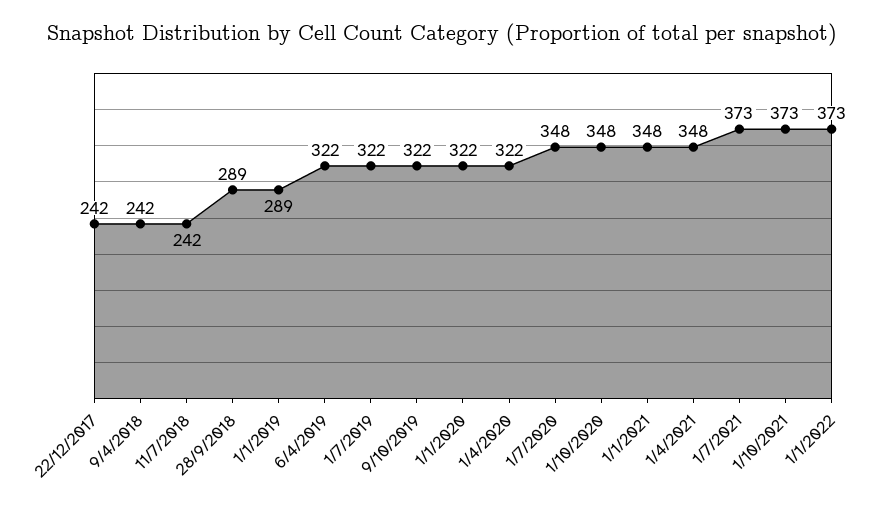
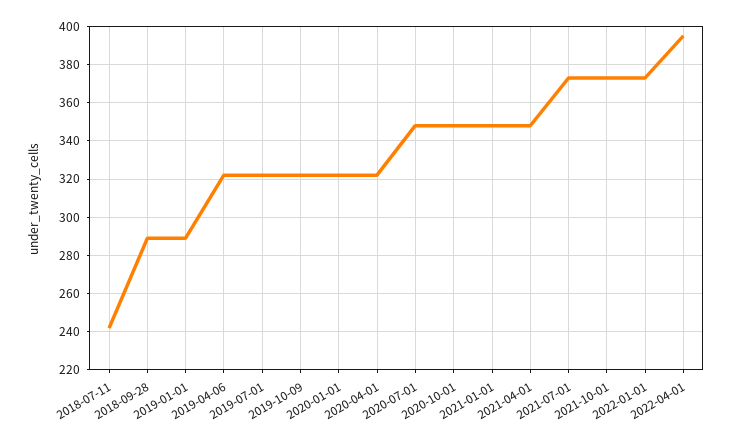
22/12/2017: 242 -> none
9/4/2018: 242 -> none
2022-04-01: none -> 395

